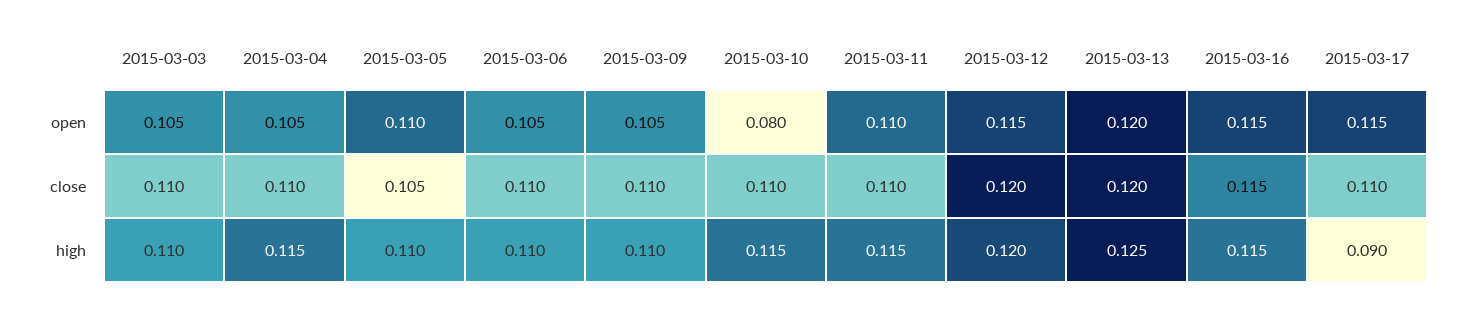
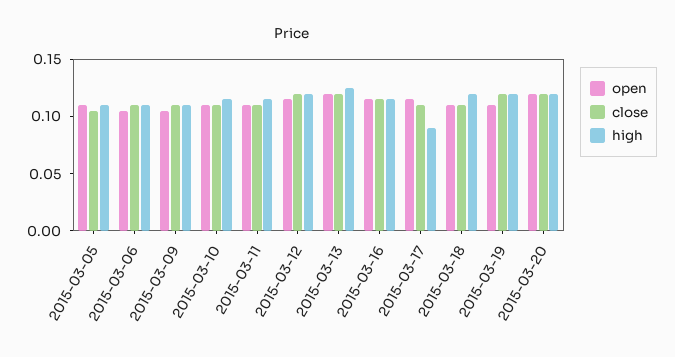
open, 2015-03-03: 0.105 -> none
open, 2015-03-04: 0.105 -> none
open, 2015-03-10: 0.08 -> 0.11
close, 2015-03-03: 0.11 -> none
close, 2015-03-04: 0.11 -> none
high, 2015-03-03: 0.11 -> none
high, 2015-03-04: 0.115 -> none
open, 2015-03-18: none -> 0.11
close, 2015-03-18: none -> 0.11
high, 2015-03-18: none -> 0.12
open, 2015-03-19: none -> 0.11
close, 2015-03-19: none -> 0.12
high, 2015-03-19: none -> 0.12
open, 2015-03-20: none -> 0.12
close, 2015-03-20: none -> 0.12
high, 2015-03-20: none -> 0.12

